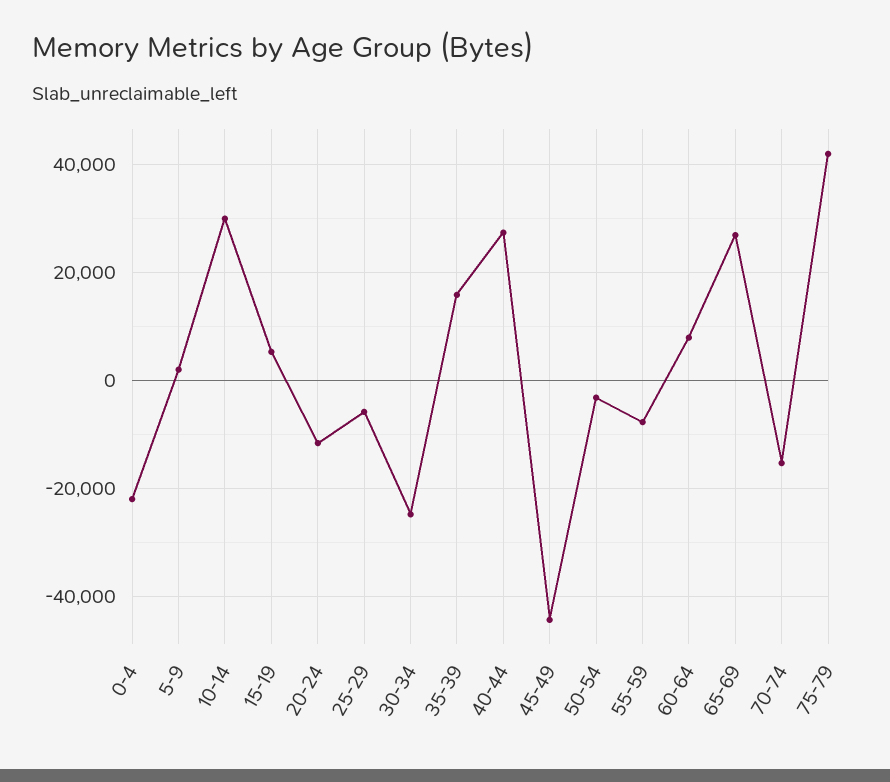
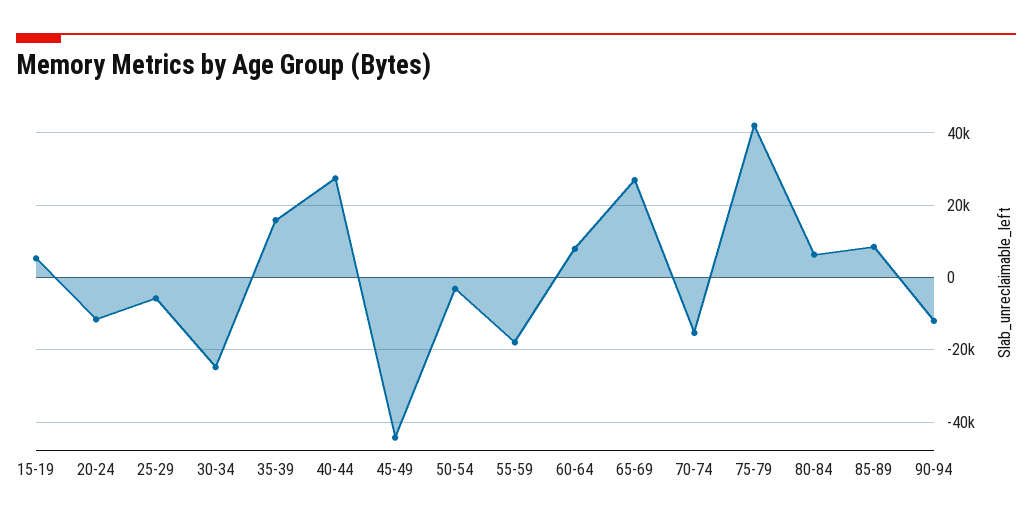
0-4: -22000 -> none
5-9: 2000 -> none
10-14: 30000 -> none
55-59: -8000 -> -18000
80-84: none -> 6000
85-89: none -> 8000
90-94: none -> -12000

